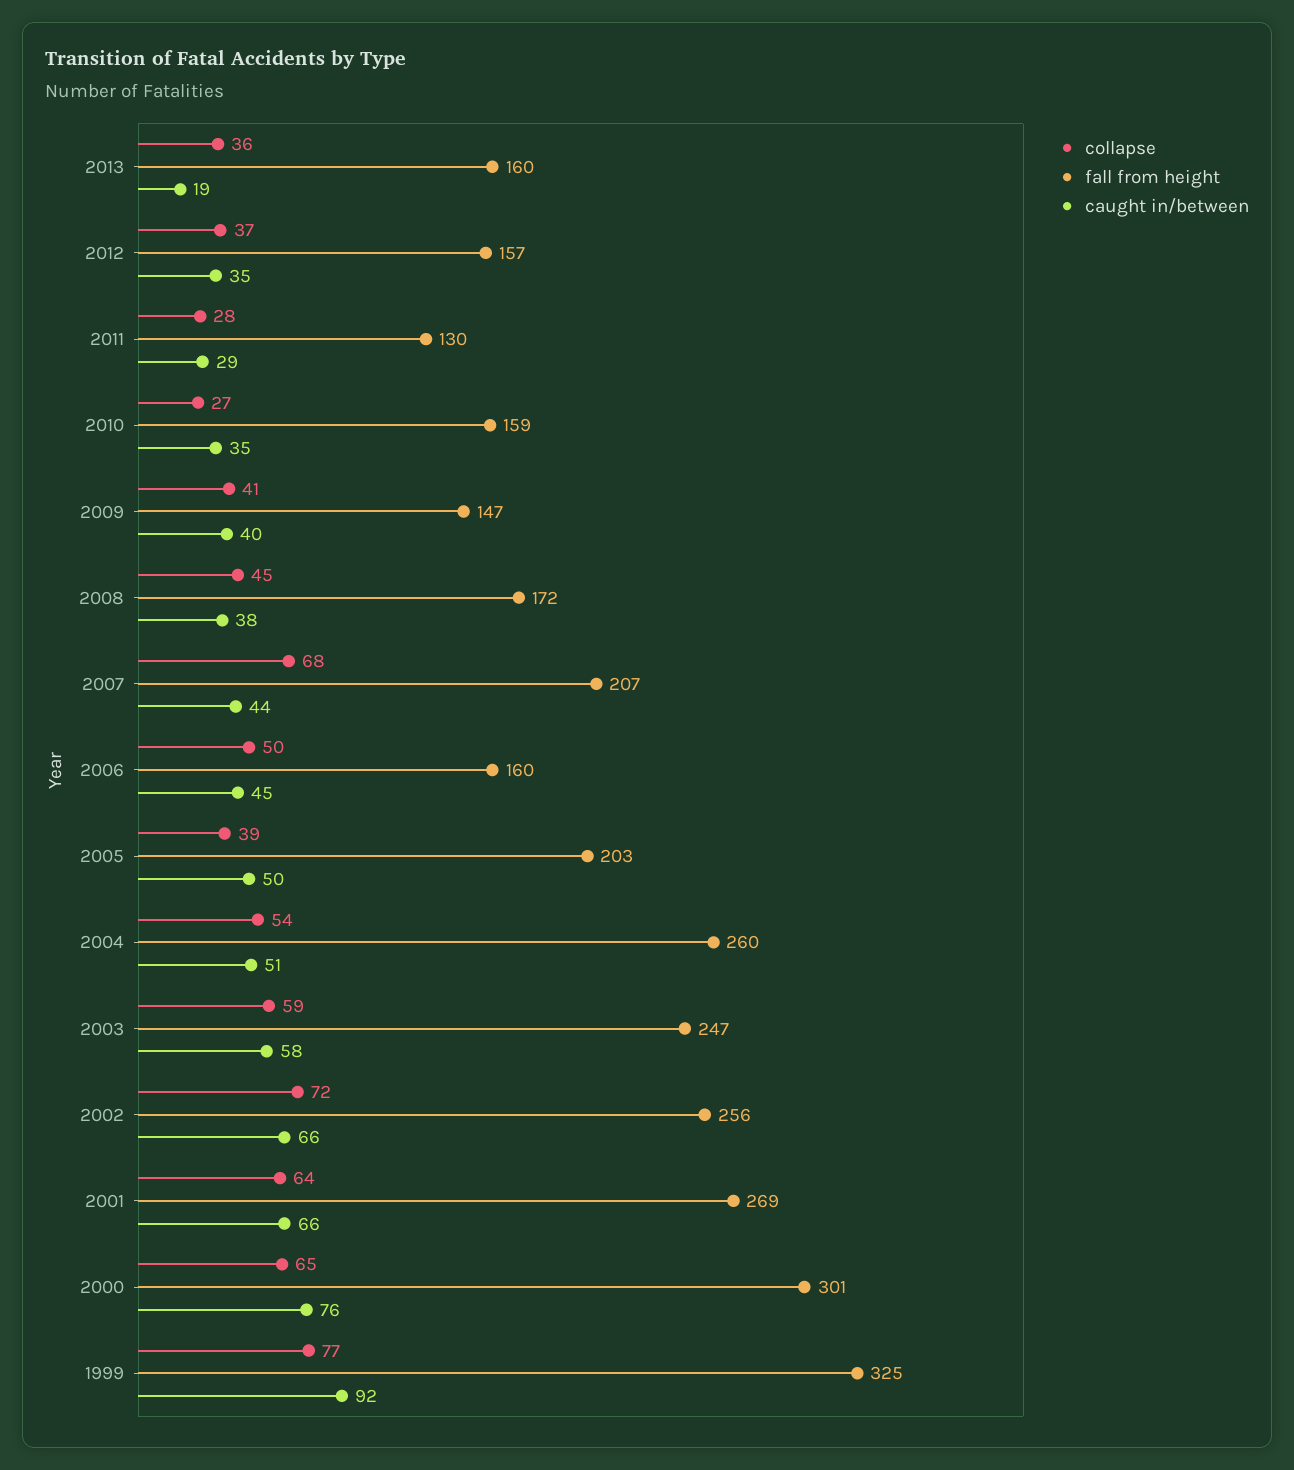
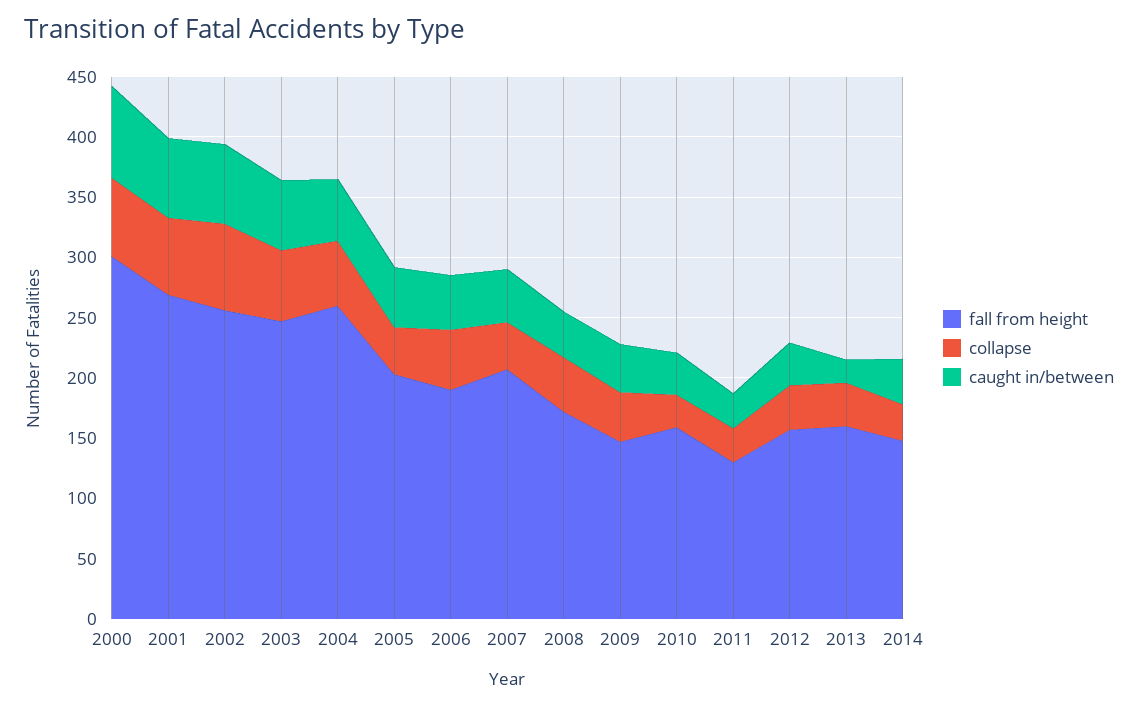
collapse, 2007: 68 -> 40
fall from height, 2006: 160 -> 190
collapse, 1999: 77 -> none
fall from height, 1999: 325 -> none
caught in/between, 1999: 92 -> none
fall from height, 2014: none -> 150
collapse, 2014: none -> 30
caught in/between, 2014: none -> 40

